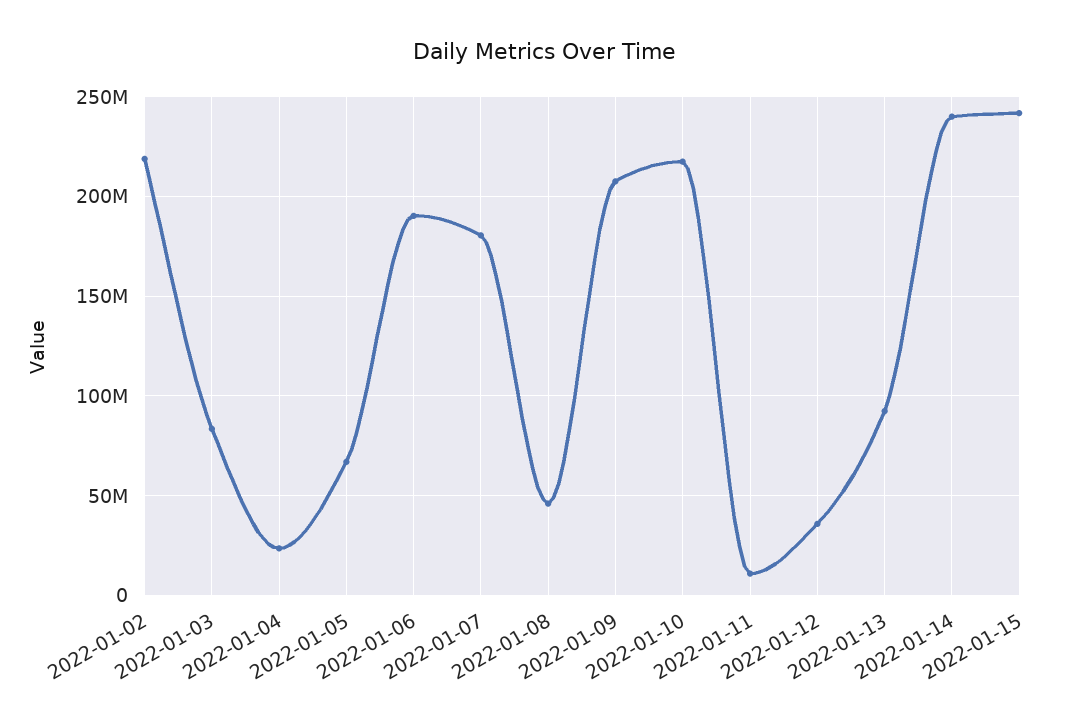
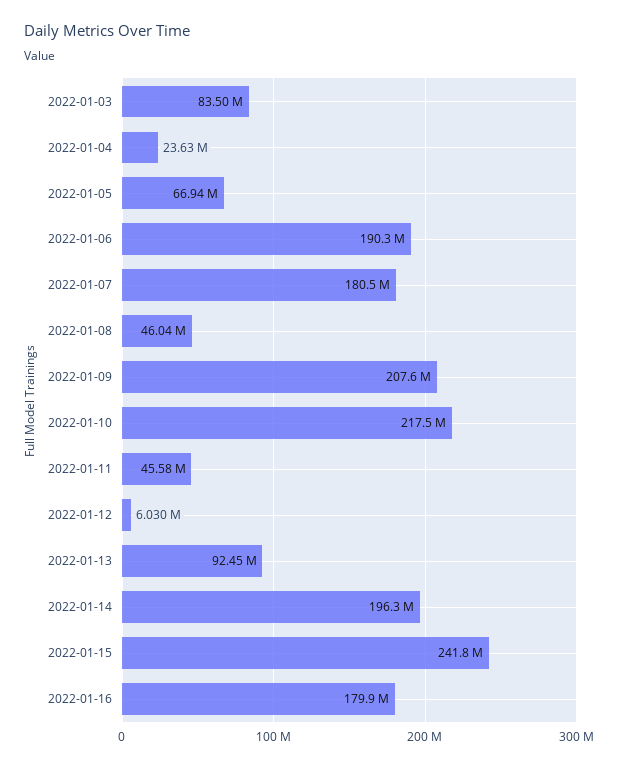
2022-01-02: 220000000 -> none
2022-01-11: 10000000 -> 45580000
2022-01-12: 35000000 -> 6030000
2022-01-14: 240000000 -> 196300000
2022-01-16: none -> 179900000

